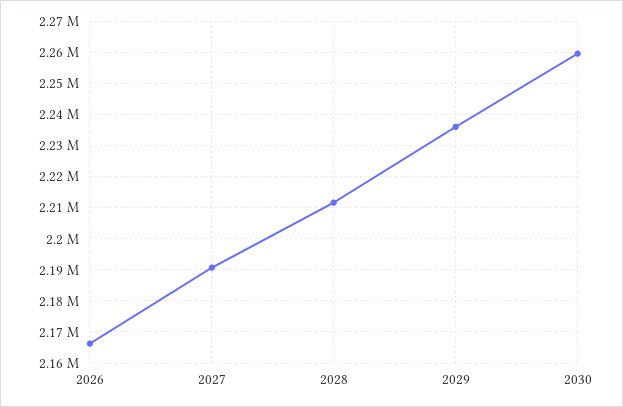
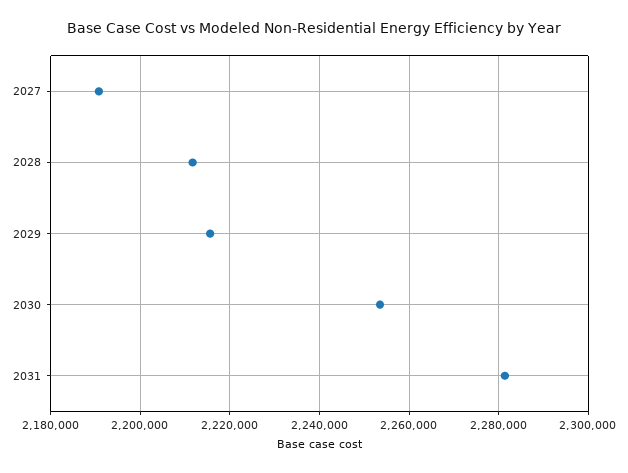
2026: 2166000 -> none
2029: 2236000 -> 2216000
2030: 2260000 -> 2254000
2031: none -> 2282000

